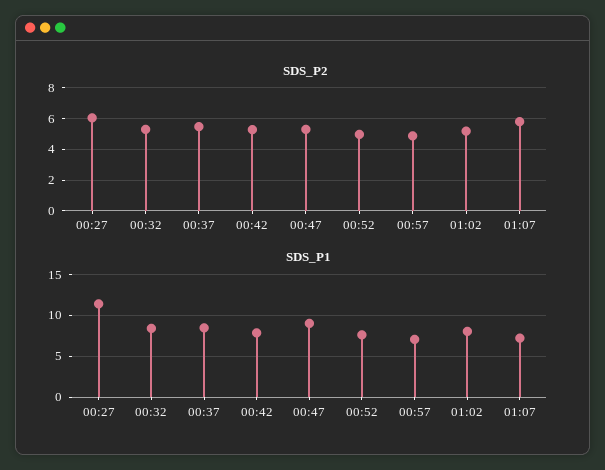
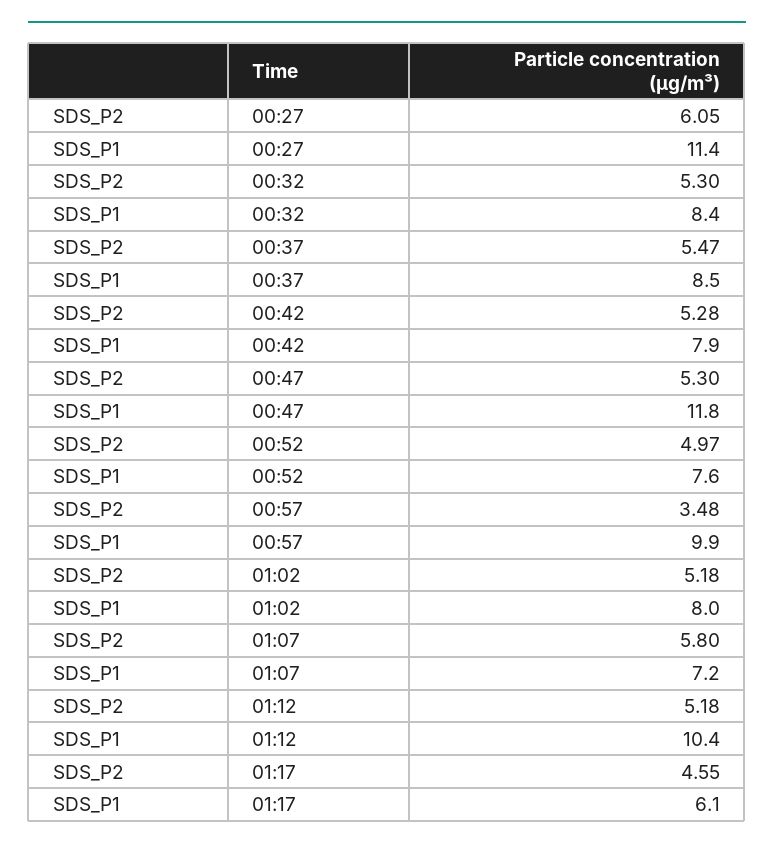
SDS_P2, 00:57: 5 -> 3.48
SDS_P1, 00:47: 9 -> 11.8
SDS_P1, 00:57: 7 -> 9.9
SDS_P2, 01:12: none -> 5.18
SDS_P1, 01:12: none -> 10.4
SDS_P2, 01:17: none -> 4.55
SDS_P1, 01:17: none -> 6.1

